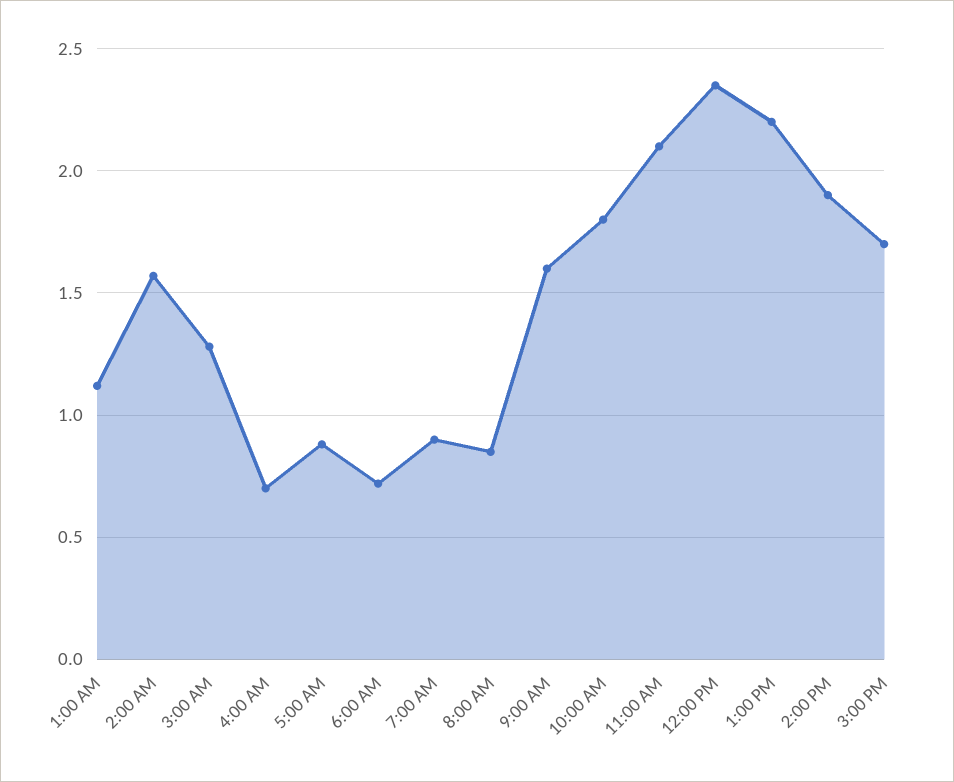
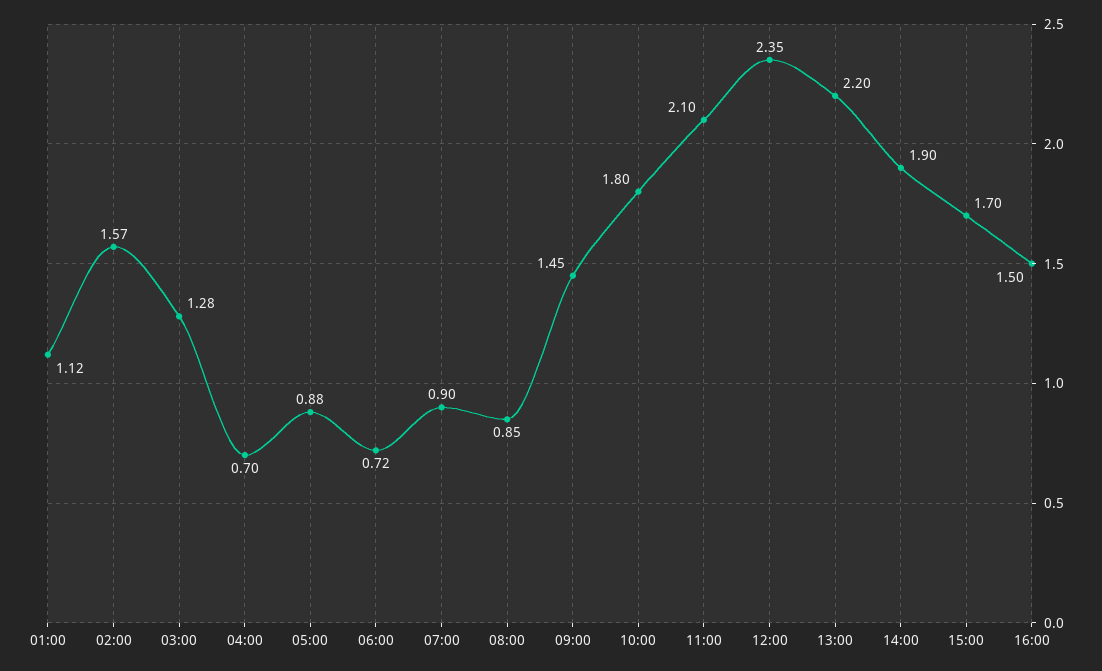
9:00 AM: 1.6 -> 1.45
16:00: none -> 1.5

